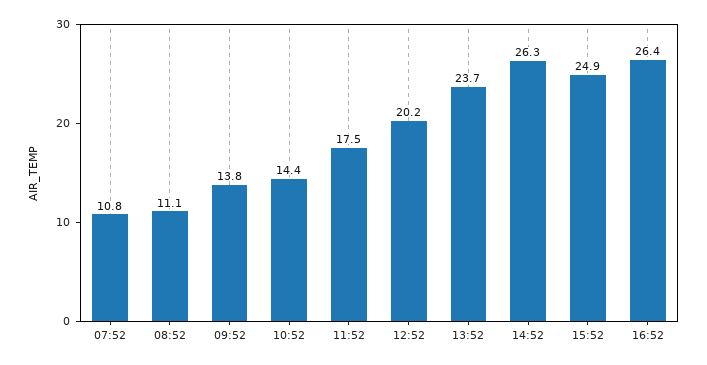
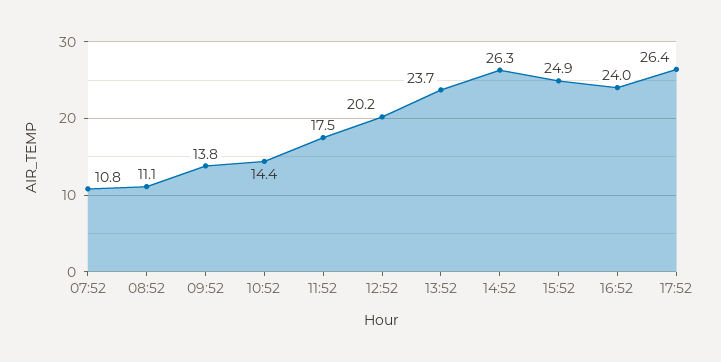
16:52: 26.4 -> 24
17:52: none -> 26.4

